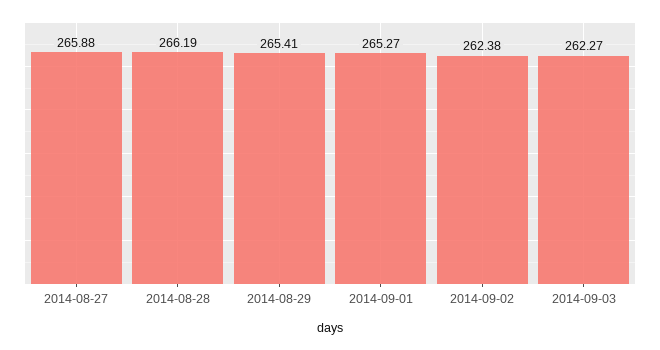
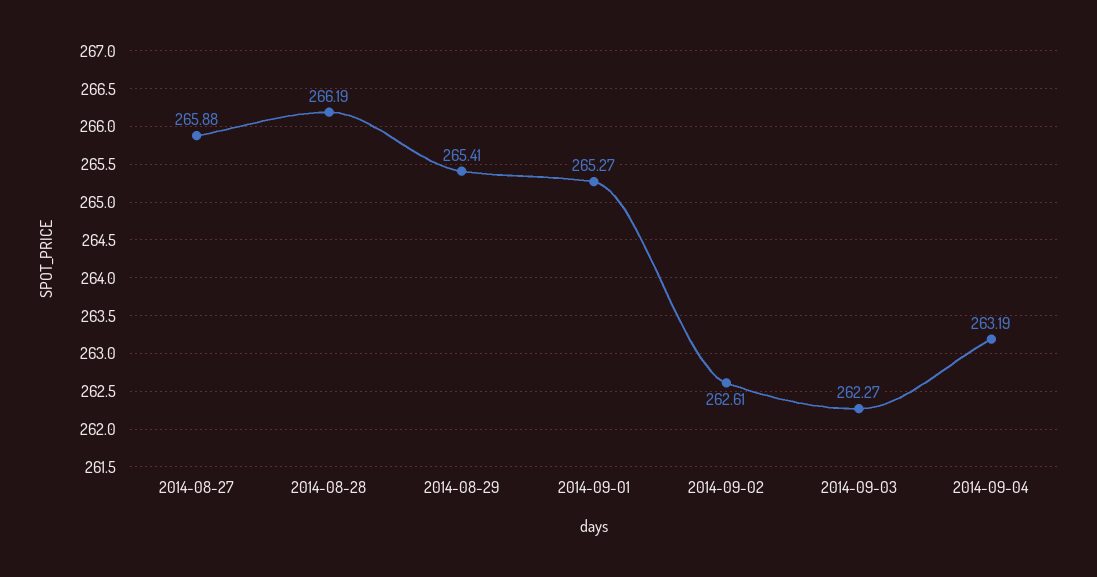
2014-09-02: 262.38 -> 262.61
2014-09-04: none -> 263.19

